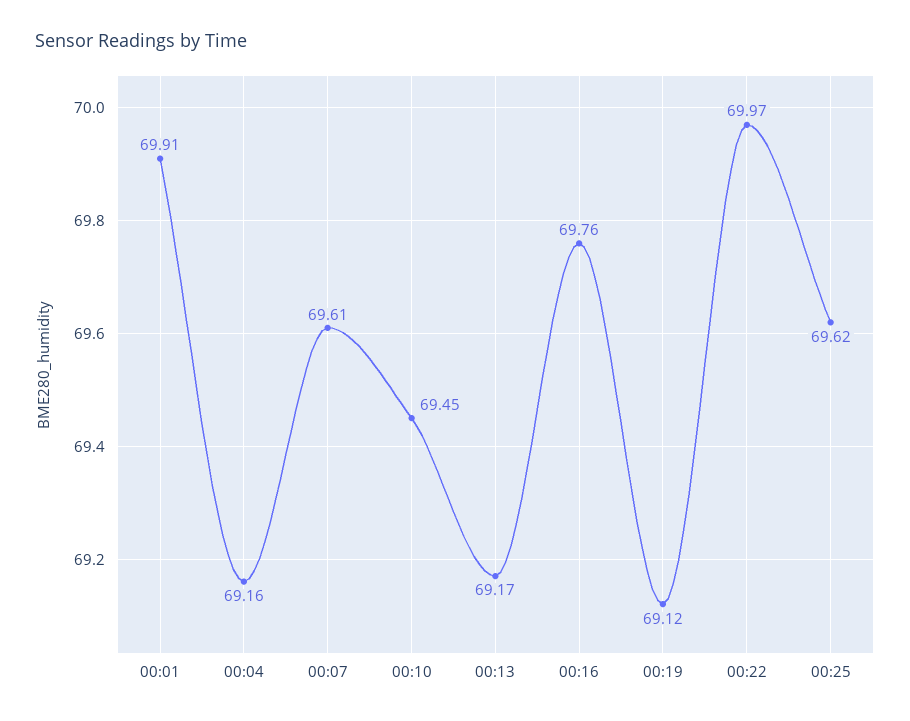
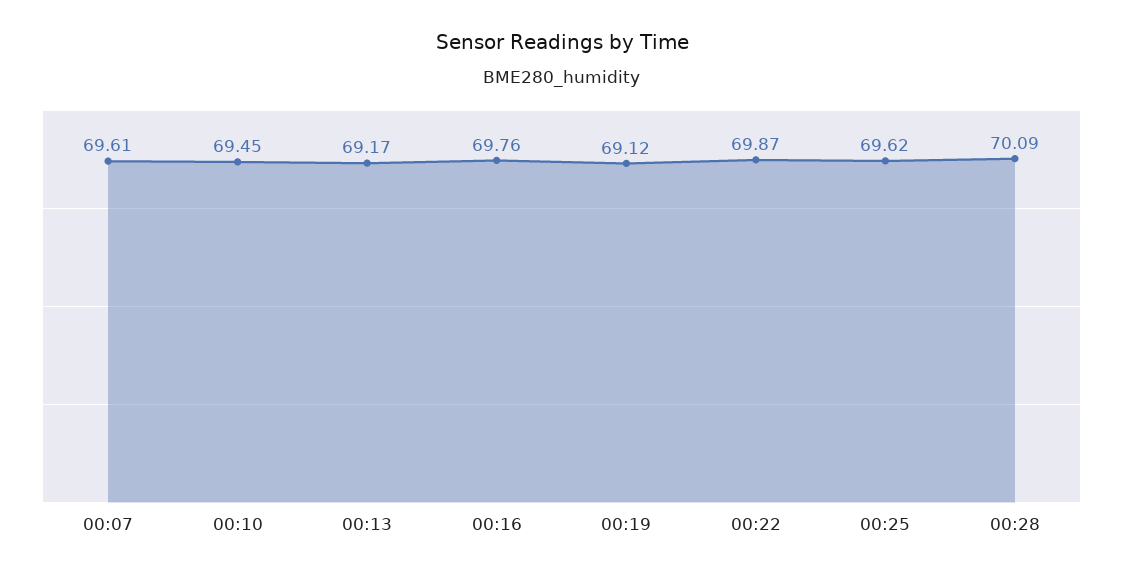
00:01: 69.91 -> none
00:04: 69.16 -> none
00:22: 69.97 -> 69.87
00:28: none -> 70.09

